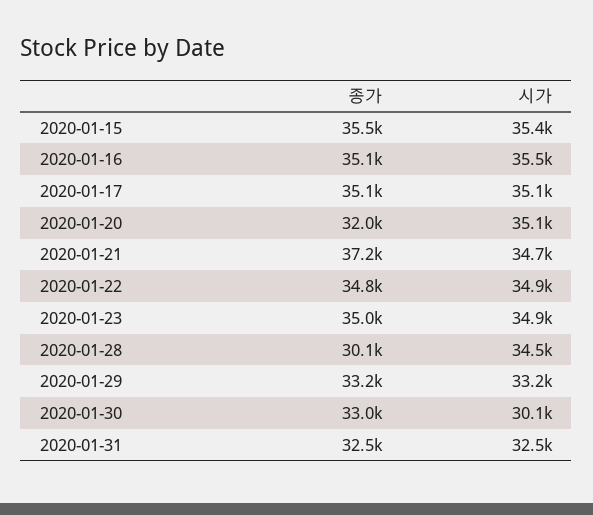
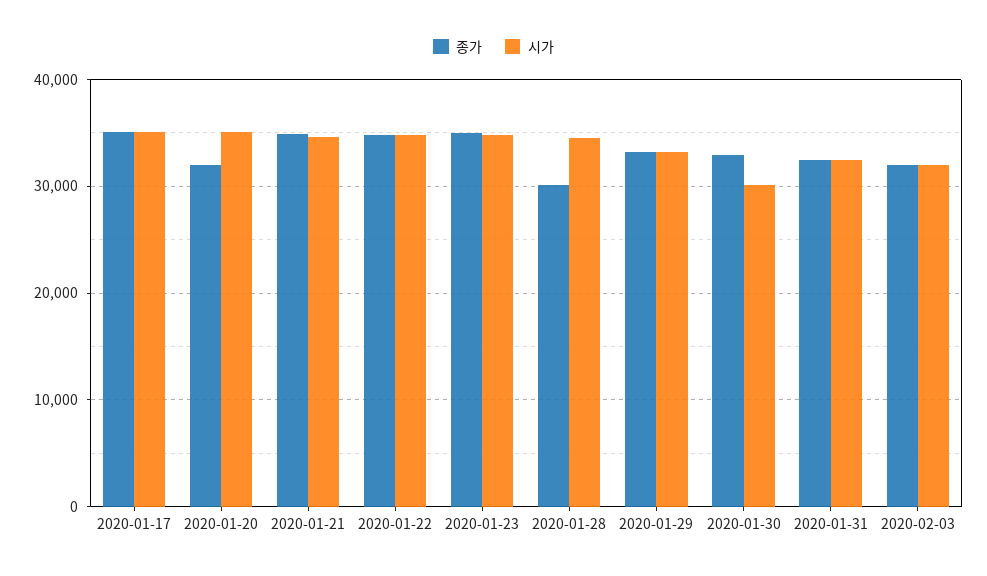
종가, 2020-01-15: 35500 -> none
시가, 2020-01-15: 35400 -> none
종가, 2020-01-16: 35100 -> none
시가, 2020-01-16: 35500 -> none
종가, 2020-01-21: 37200 -> 35000
종가, 2020-02-03: none -> 32000
시가, 2020-02-03: none -> 32000

